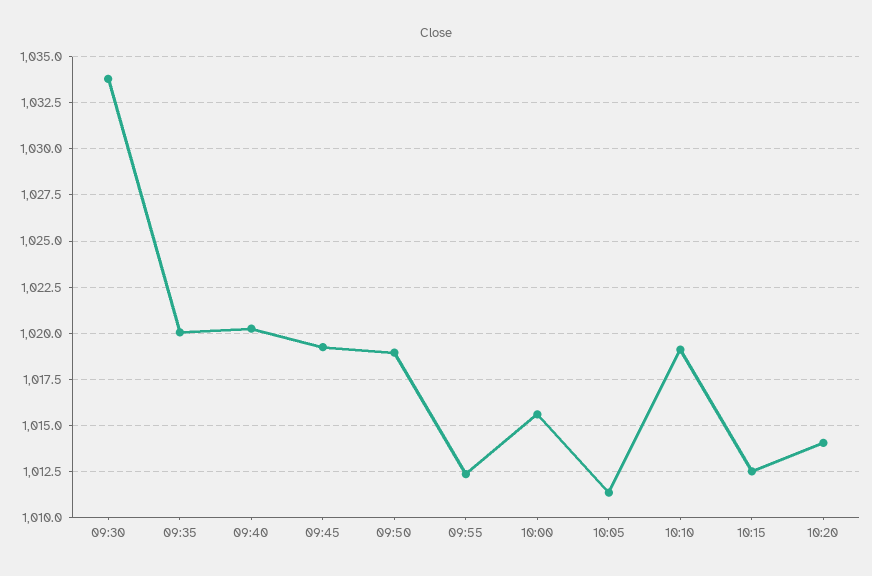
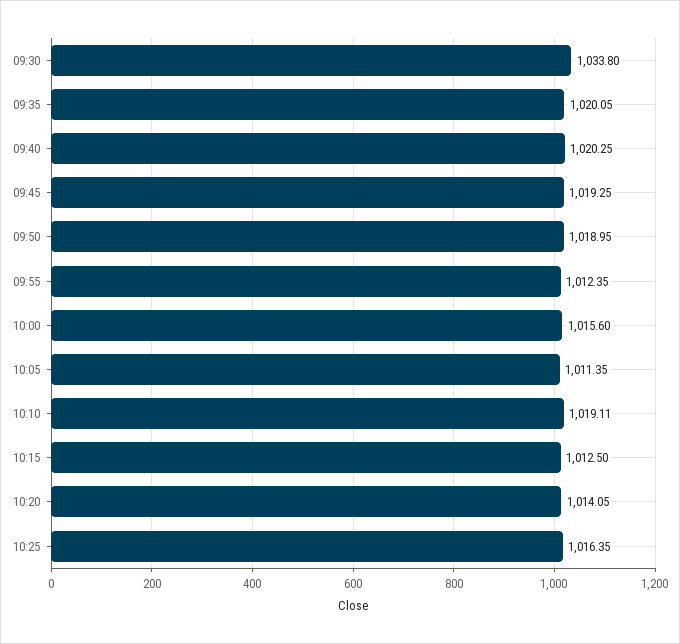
10:25: none -> 1016.35

